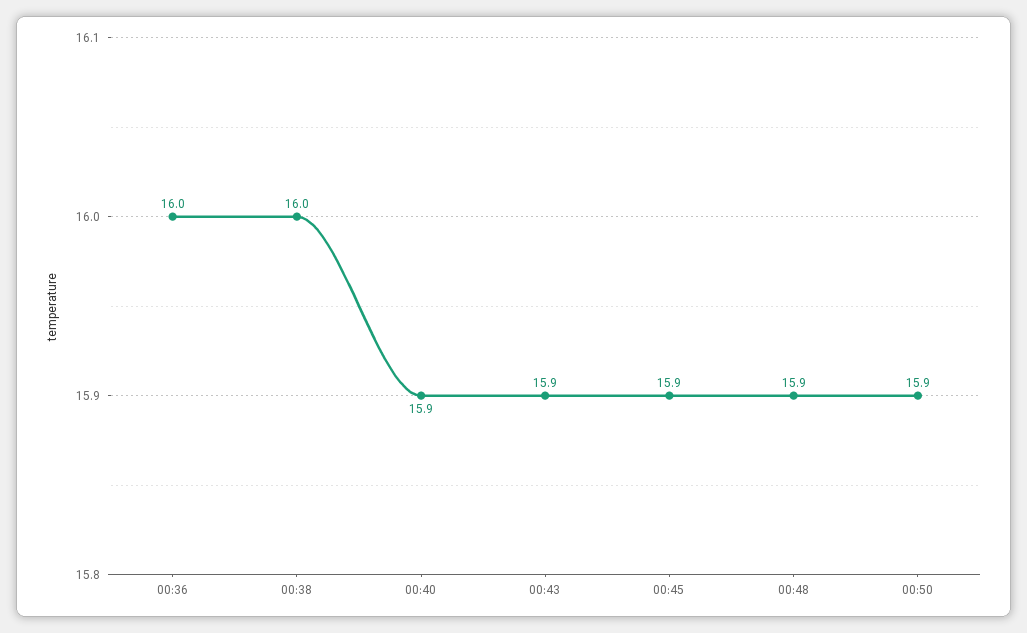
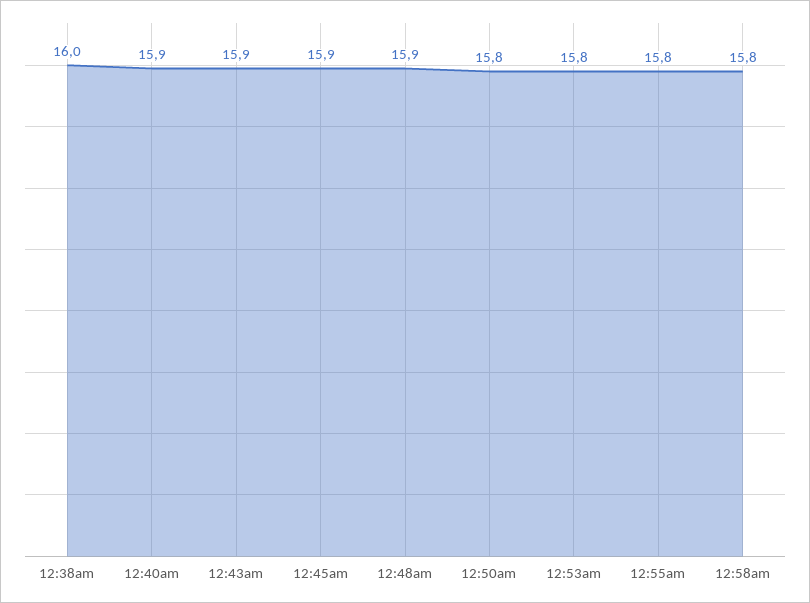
00:36: 16 -> none
00:50: 15.9 -> 15.8
12:53am: none -> 15.8
12:55am: none -> 15.8
12:58am: none -> 15.8

